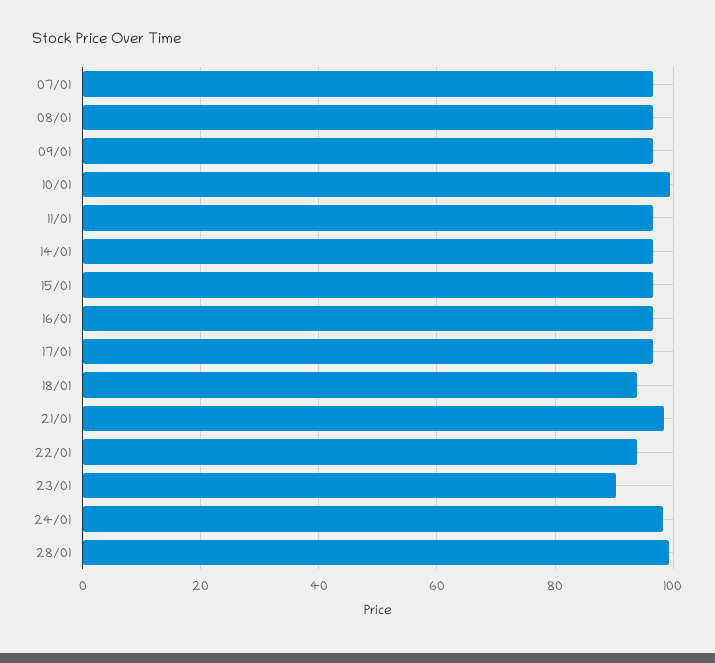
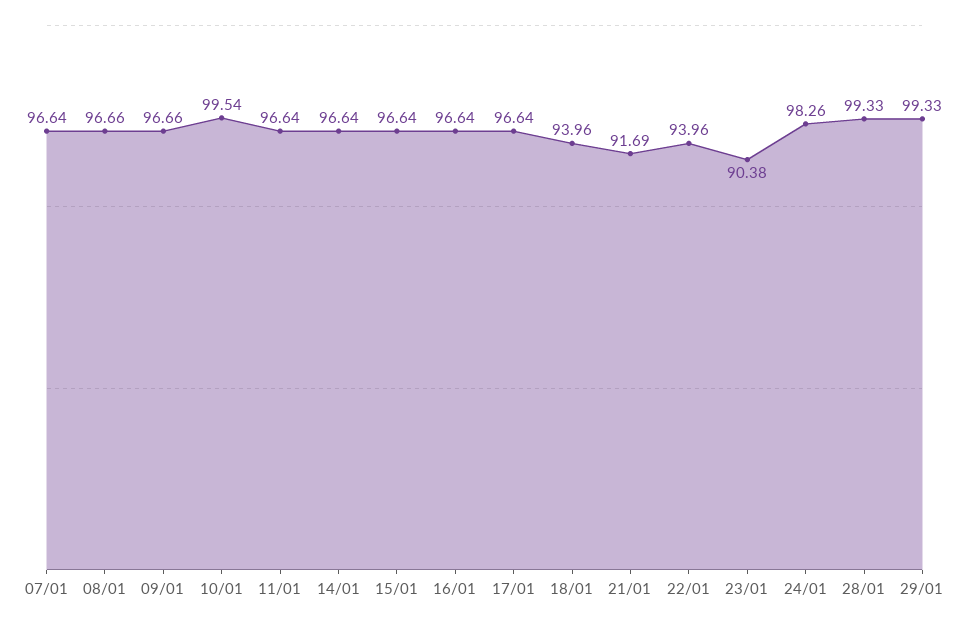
21/01: 98 -> 91.69
29/01: none -> 99.33

